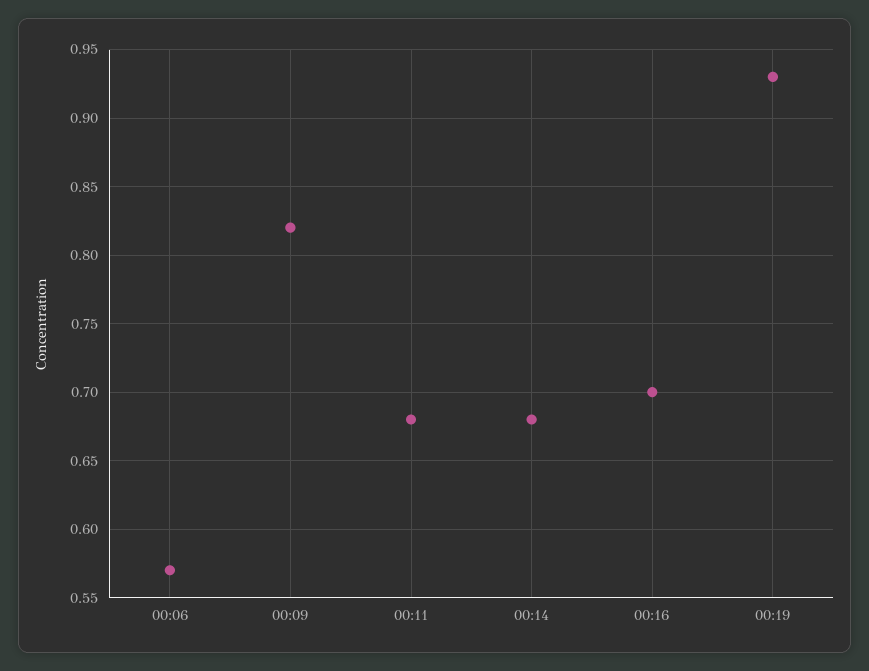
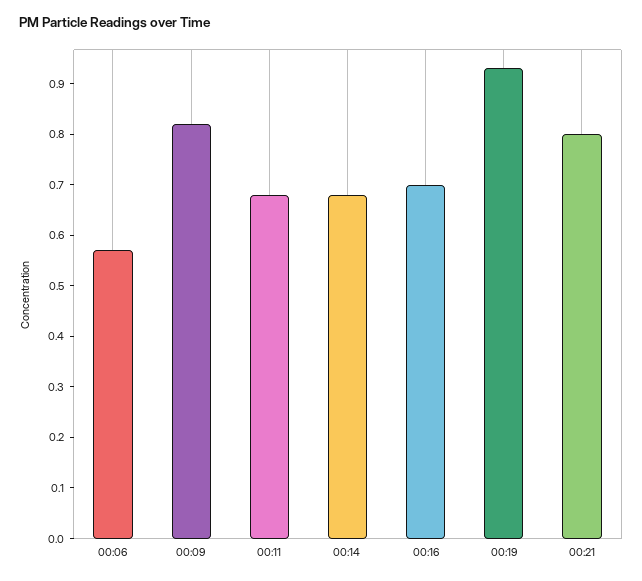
00:21: none -> 0.8

